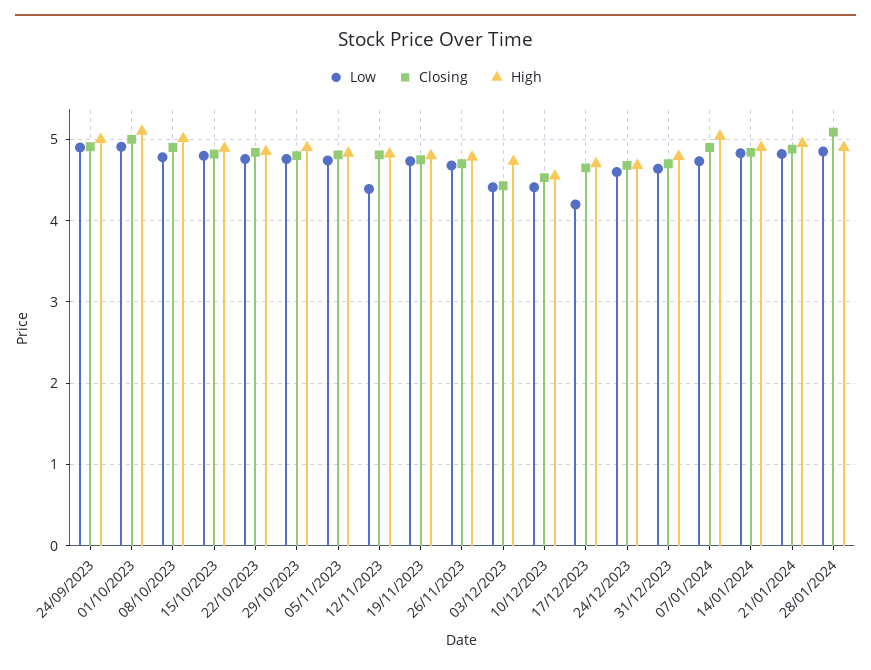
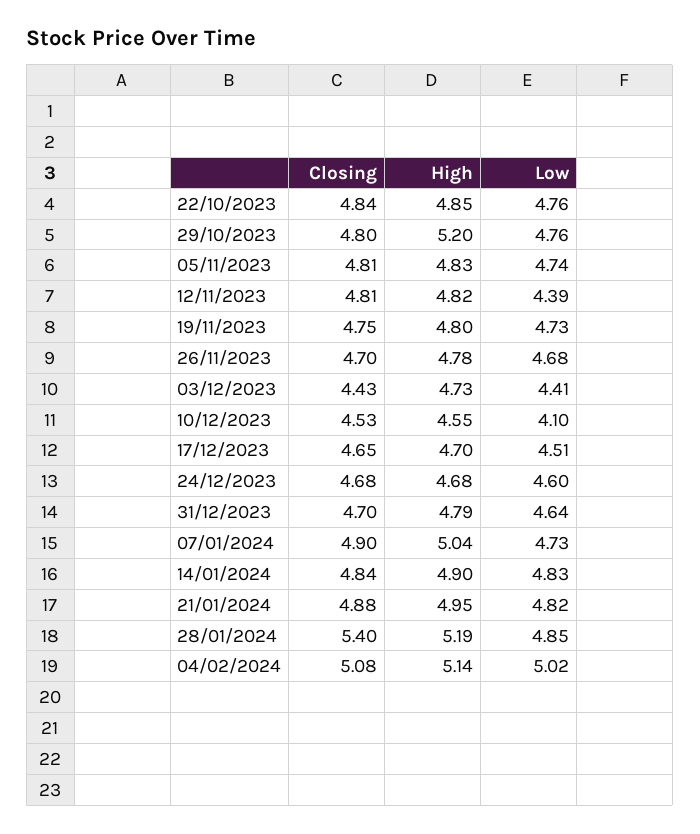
Low, 24/09/2023: 4.9 -> none
Closing, 24/09/2023: 4.9 -> none
High, 24/09/2023: 5 -> none
Low, 01/10/2023: 4.9 -> none
Closing, 01/10/2023: 5 -> none
High, 01/10/2023: 5.1 -> none
Low, 08/10/2023: 4.8 -> none
Closing, 08/10/2023: 4.9 -> none
High, 08/10/2023: 5 -> none
Low, 15/10/2023: 4.8 -> none
Closing, 15/10/2023: 4.8 -> none
High, 15/10/2023: 4.9 -> none
High, 29/10/2023: 4.9 -> 5.2
Low, 10/12/2023: 4.4 -> 4.1
Low, 17/12/2023: 4.2 -> 4.51
Closing, 28/01/2024: 5.1 -> 5.4
High, 28/01/2024: 4.9 -> 5.19
Closing, 04/02/2024: none -> 5.08
High, 04/02/2024: none -> 5.14
Low, 04/02/2024: none -> 5.02

